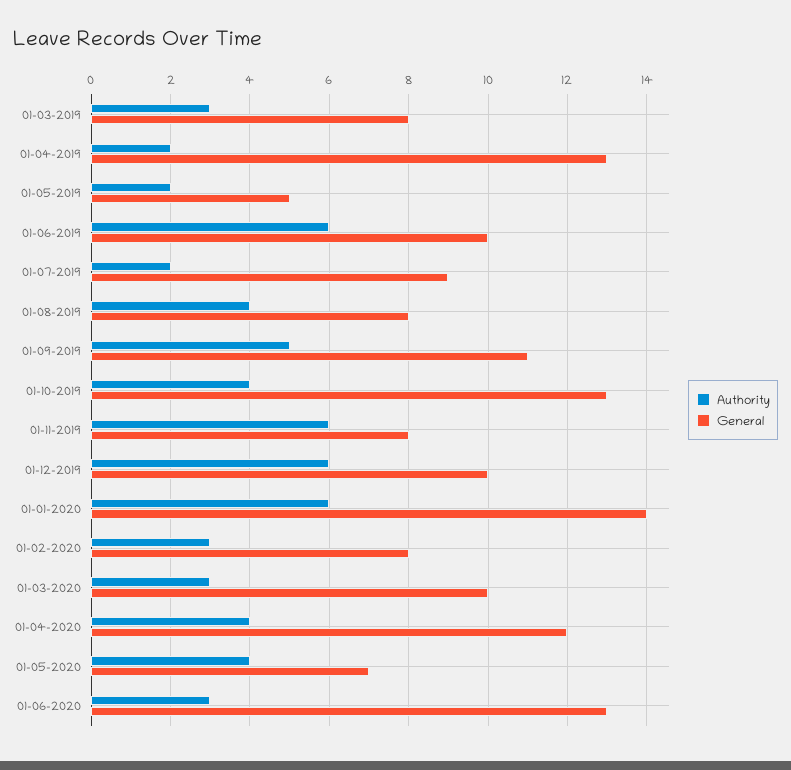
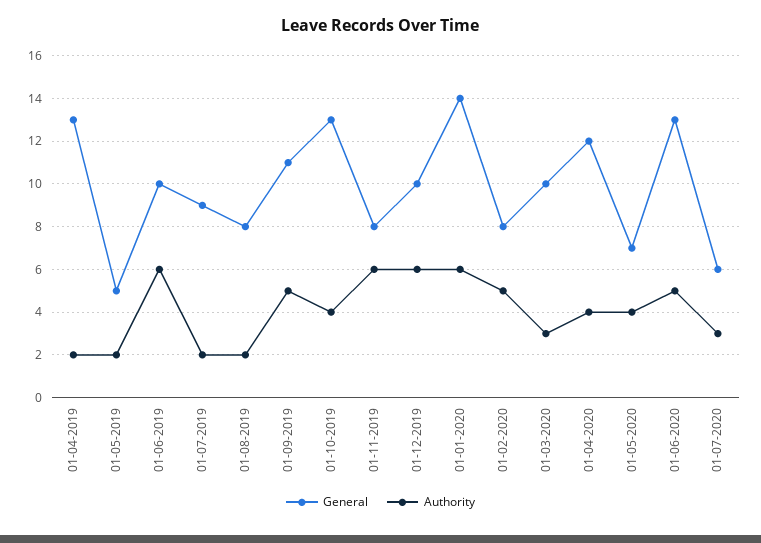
Authority, 01-03-2019: 3 -> none
General, 01-03-2019: 8 -> none
Authority, 01-08-2019: 4 -> 2
Authority, 01-02-2020: 3 -> 5
Authority, 01-06-2020: 3 -> 5
General, 01-07-2020: none -> 6
Authority, 01-07-2020: none -> 3

